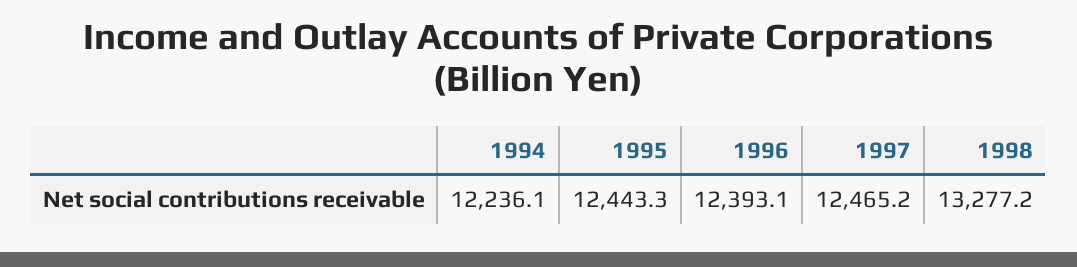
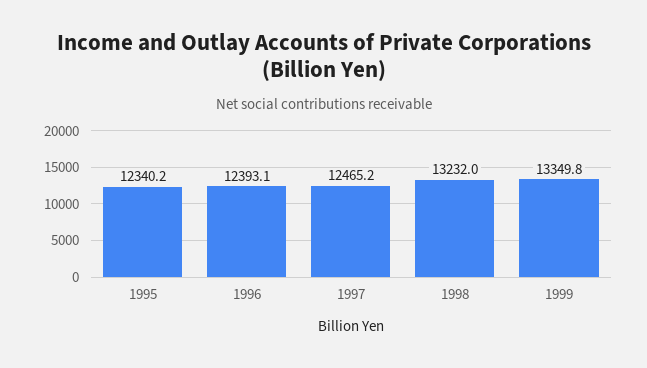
1994: 12236.1 -> none
1995: 12443.3 -> 12340.2
1998: 13277.2 -> 13232
1999: none -> 13349.8

